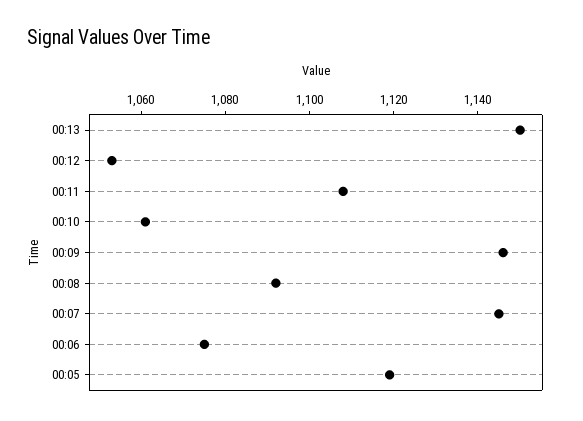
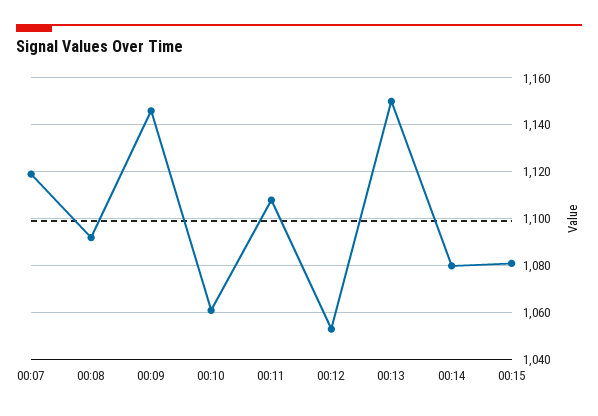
00:07: 1145 -> 1120
00:06: 1075 -> none
00:05: 1120 -> none
00:14: none -> 1080
00:15: none -> 1080

